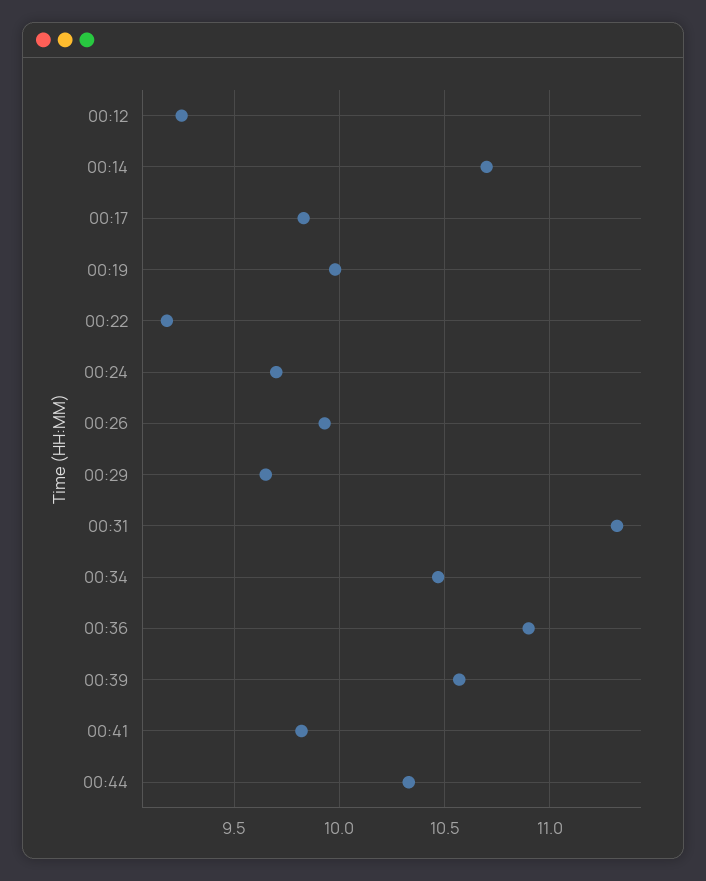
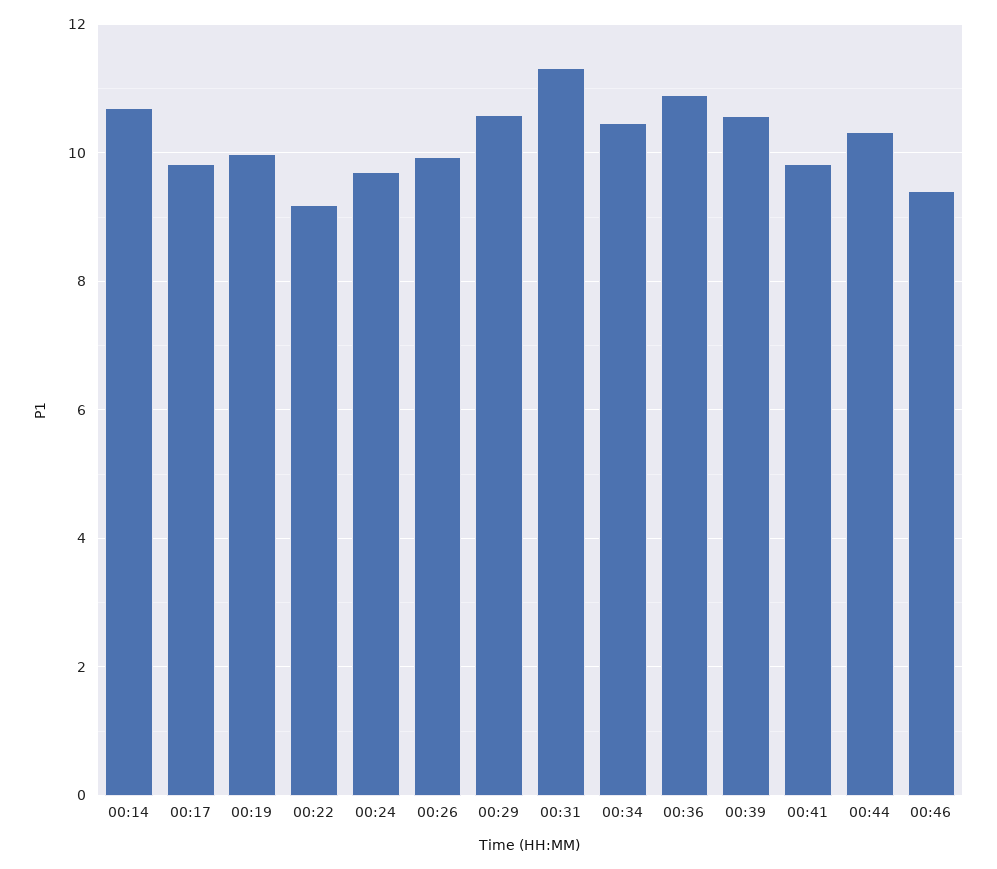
00:12: 9.25 -> none
00:29: 9.65 -> 10.6
00:46: none -> 9.4

